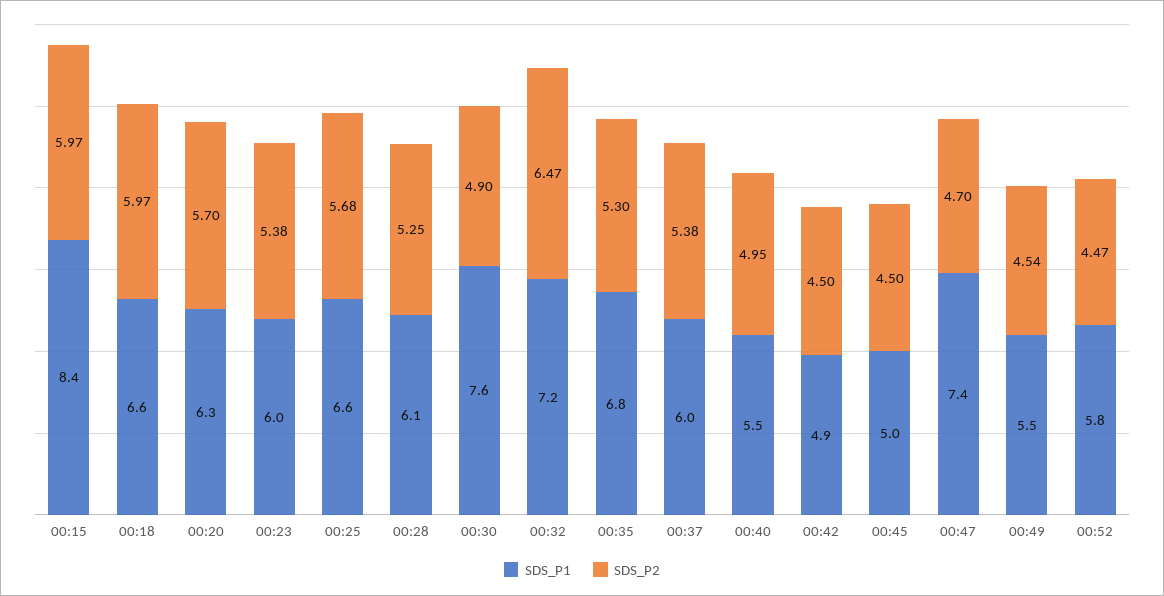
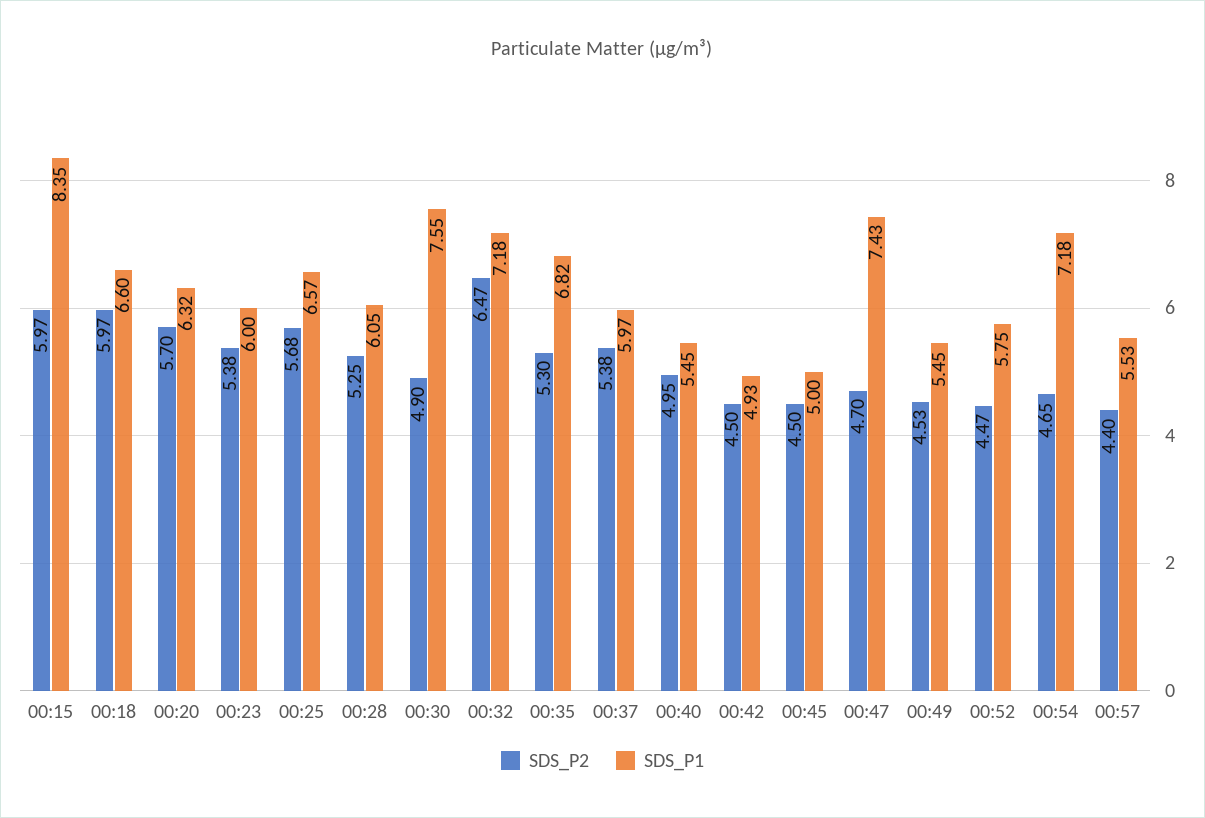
SDS_P2, 00:49: 4.54 -> 4.53
SDS_P2, 00:54: none -> 4.65
SDS_P1, 00:54: none -> 7.18
SDS_P2, 00:57: none -> 4.4
SDS_P1, 00:57: none -> 5.53

